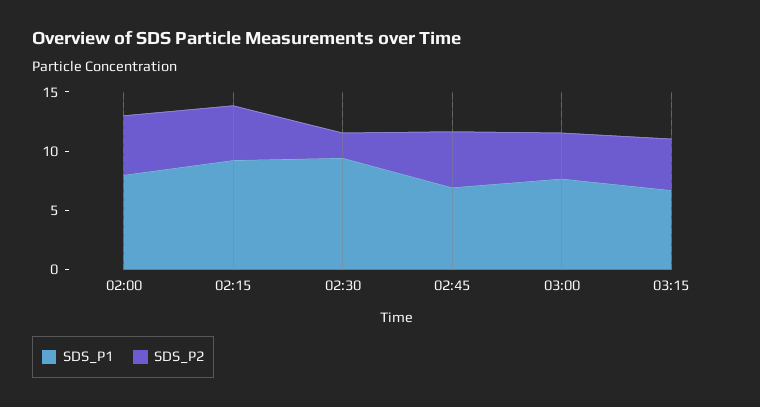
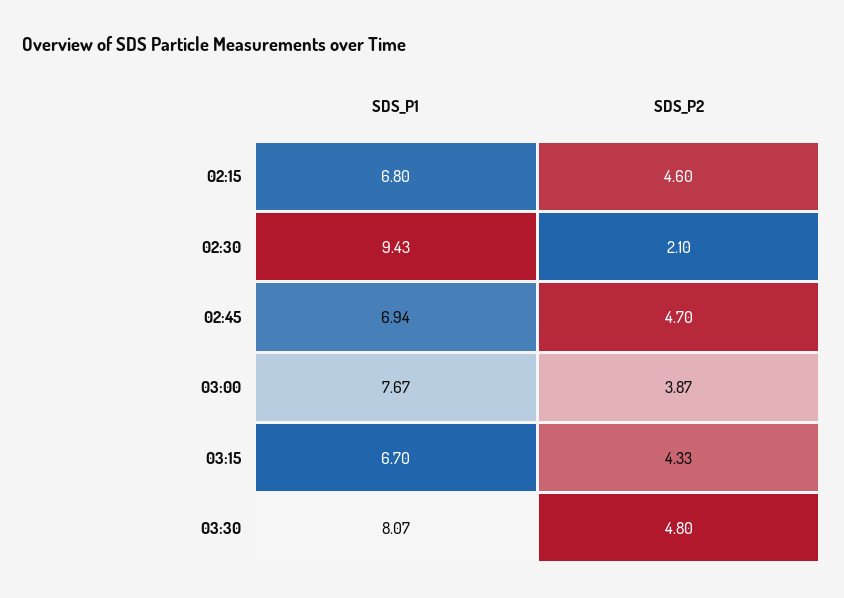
SDS_P1, 02:00: 8 -> none
SDS_P2, 02:00: 5 -> none
SDS_P1, 02:15: 9 -> 6.8
SDS_P1, 03:30: none -> 8.07
SDS_P2, 03:30: none -> 4.8

